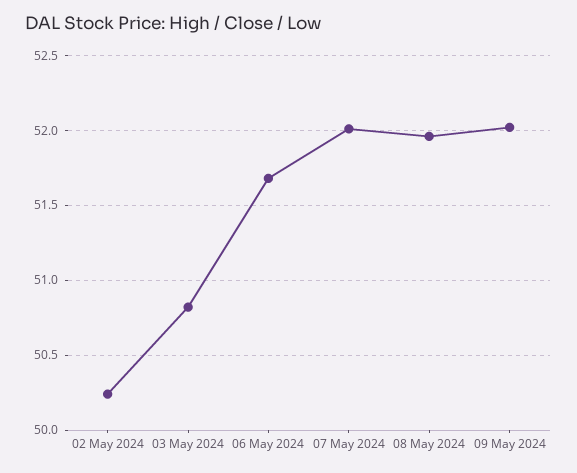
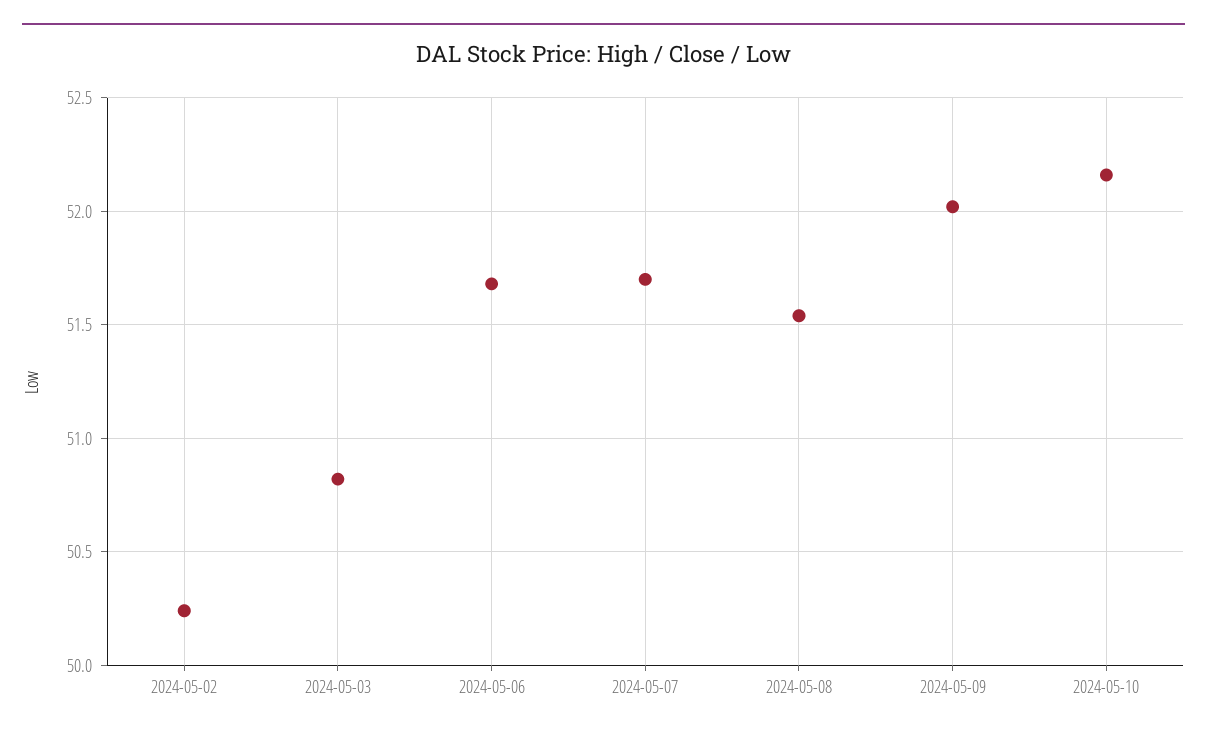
07 May 2024: 52 -> 51.7
08 May 2024: 51.95 -> 51.55
2024-05-10: none -> 52.15

